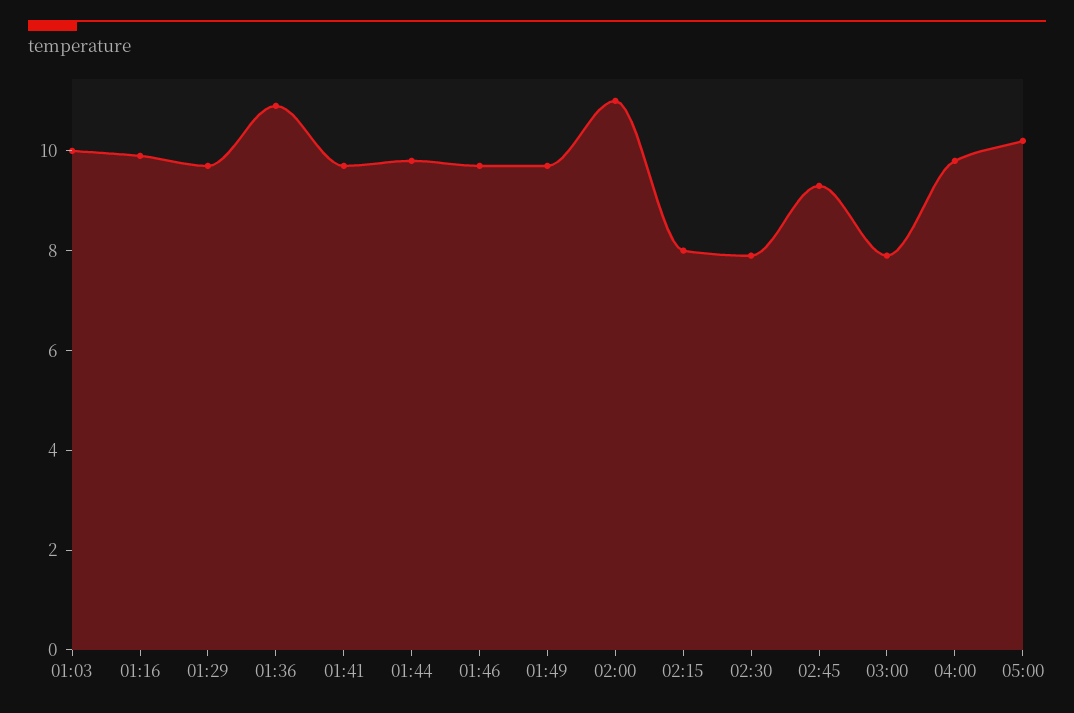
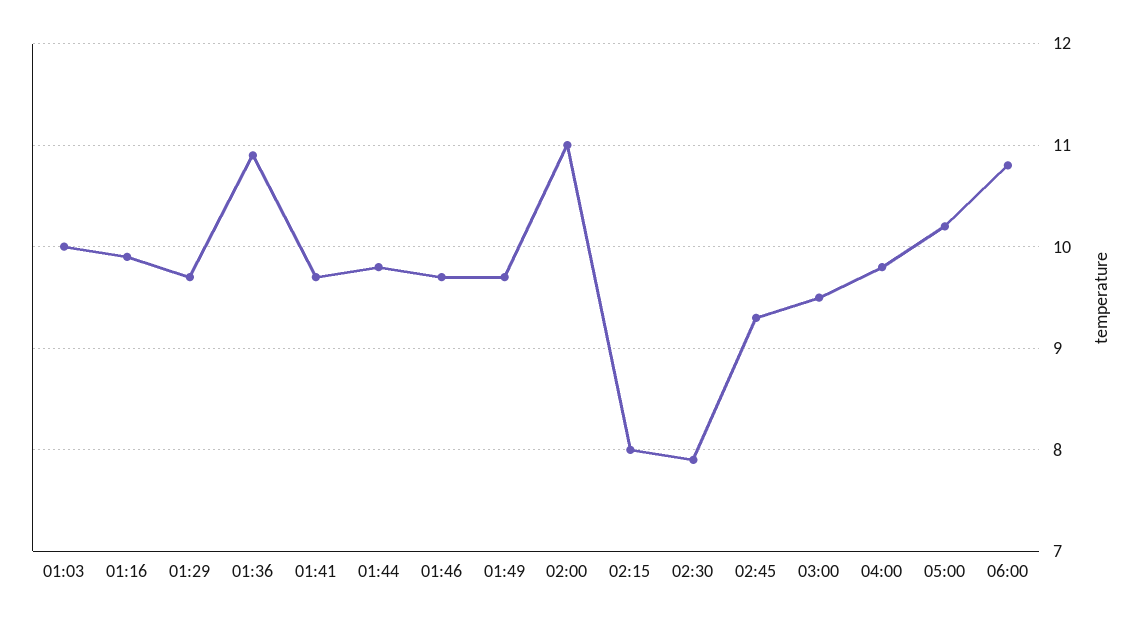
03:00: 8 -> 9.5
06:00: none -> 10.8

